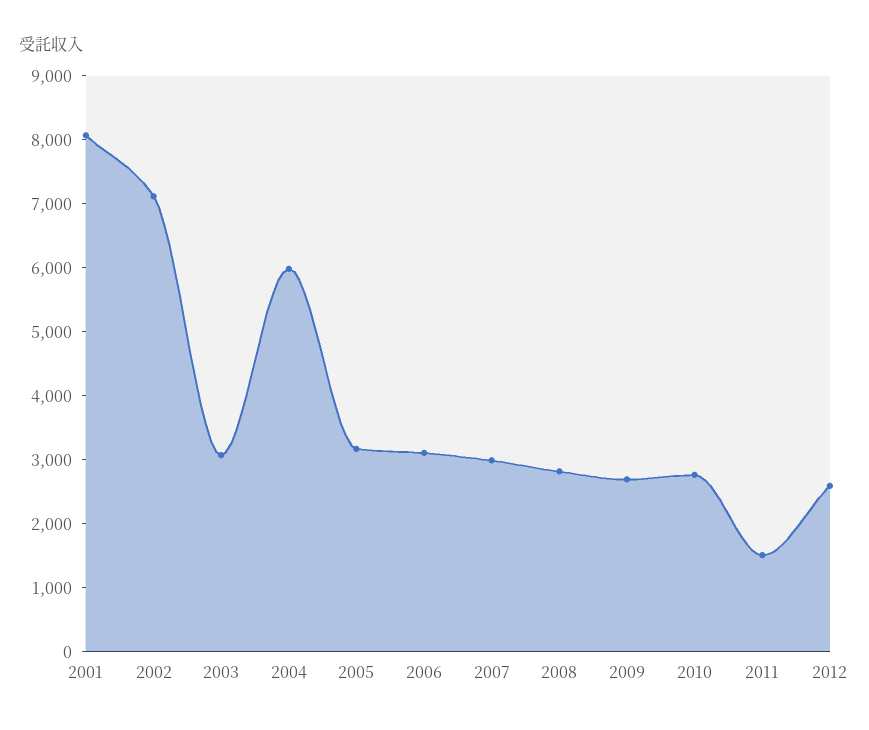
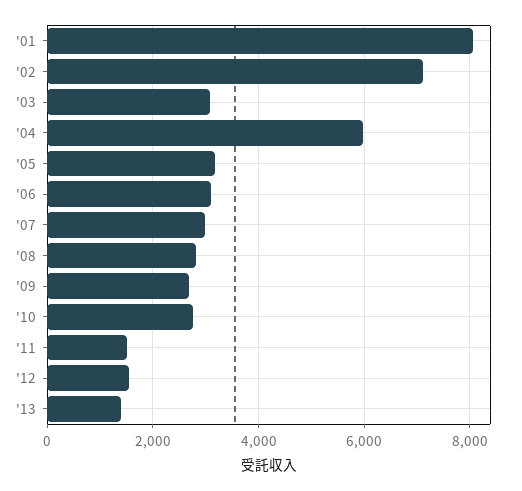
2012: 2600 -> 1600
'13: none -> 1400

